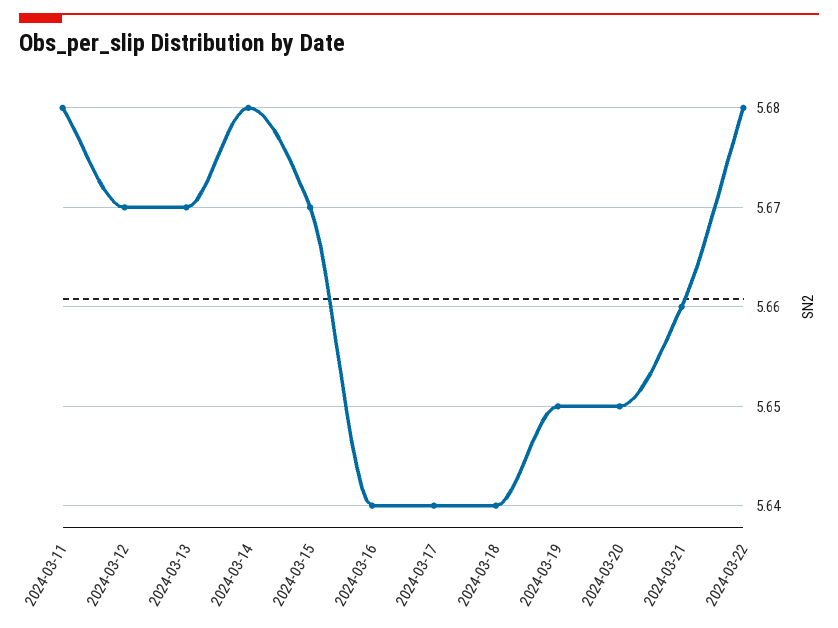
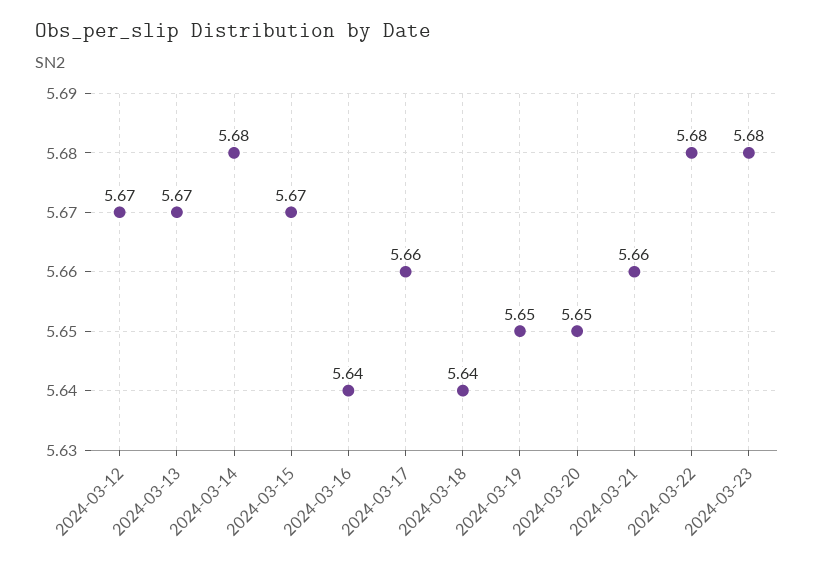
2024-03-11: 5.68 -> none
2024-03-17: 5.64 -> 5.66
2024-03-23: none -> 5.68

